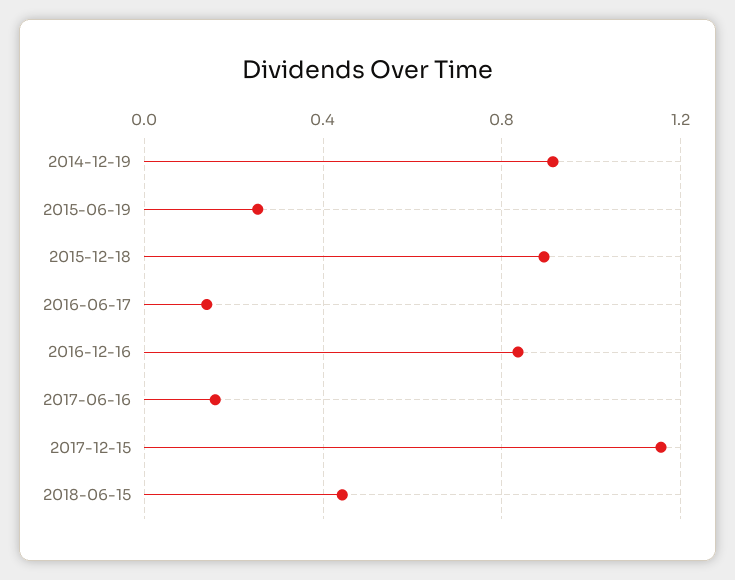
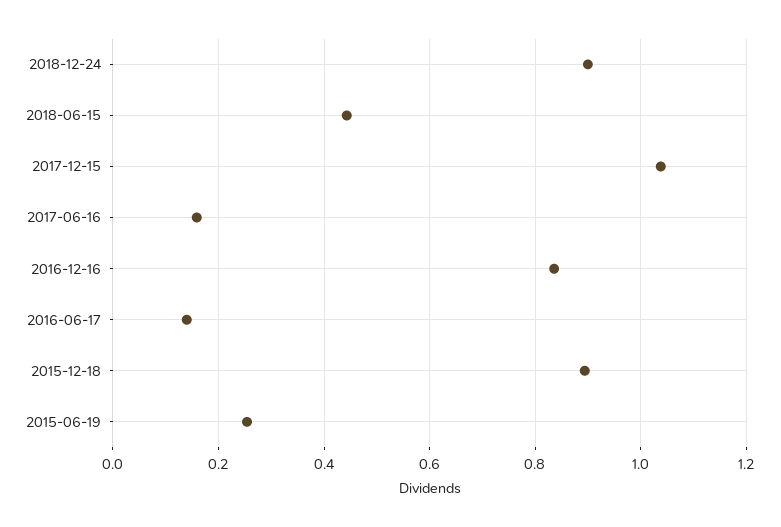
2014-12-19: 0.9 -> none
2017-12-15: 1.15 -> 1.04
2018-12-24: none -> 0.9

